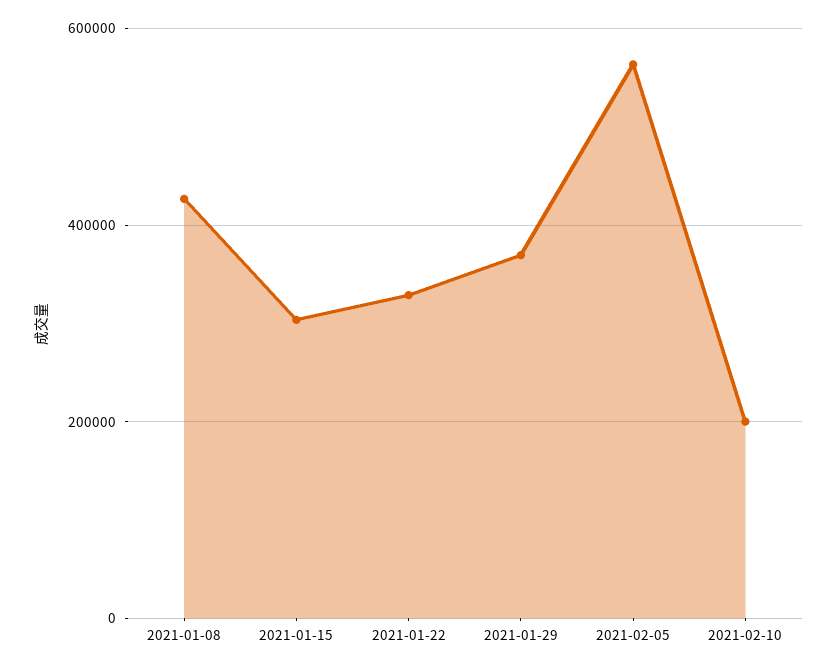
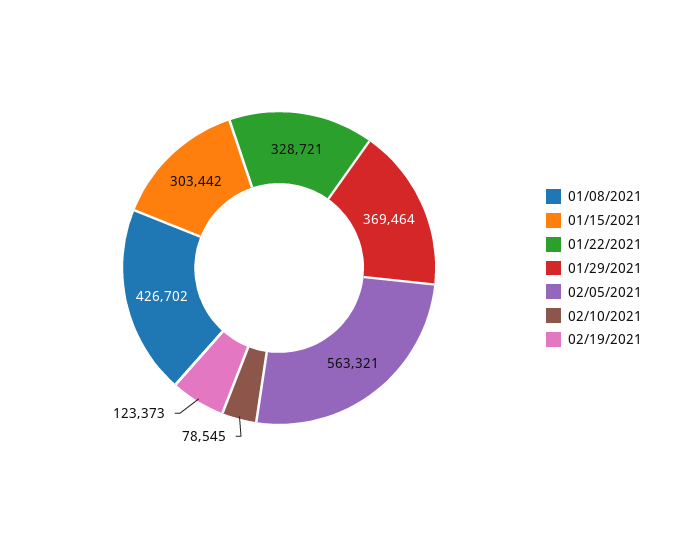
2021-02-10: 200000 -> 78545
02/19/2021: none -> 123373

